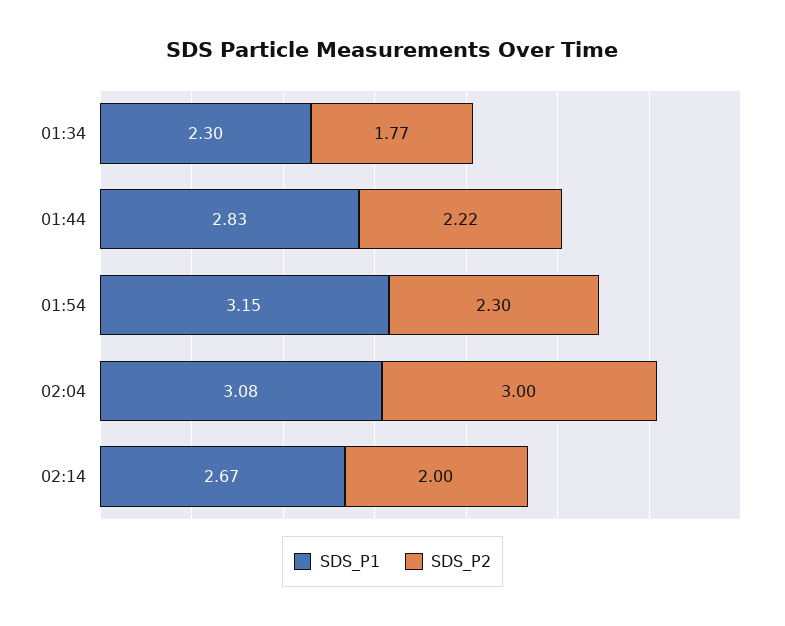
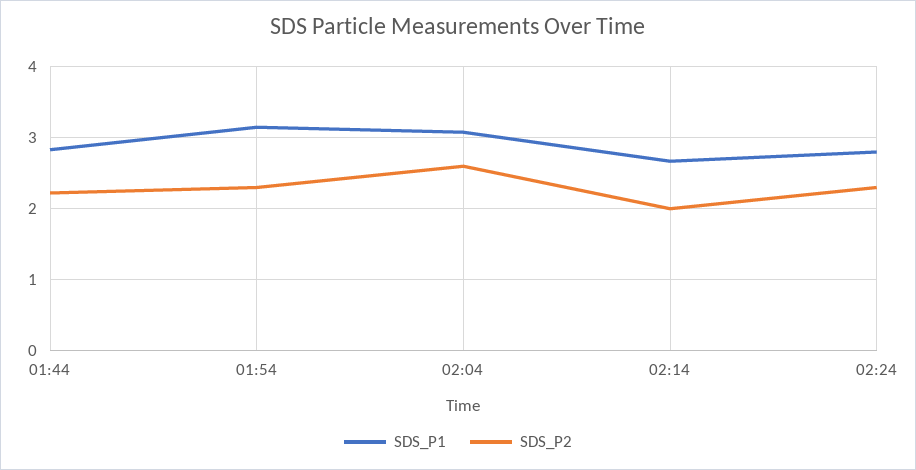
SDS_P1, 01:34: 2.3 -> none
SDS_P2, 01:34: 1.77 -> none
SDS_P2, 02:04: 3 -> 2.6
SDS_P1, 02:24: none -> 2.8
SDS_P2, 02:24: none -> 2.3

